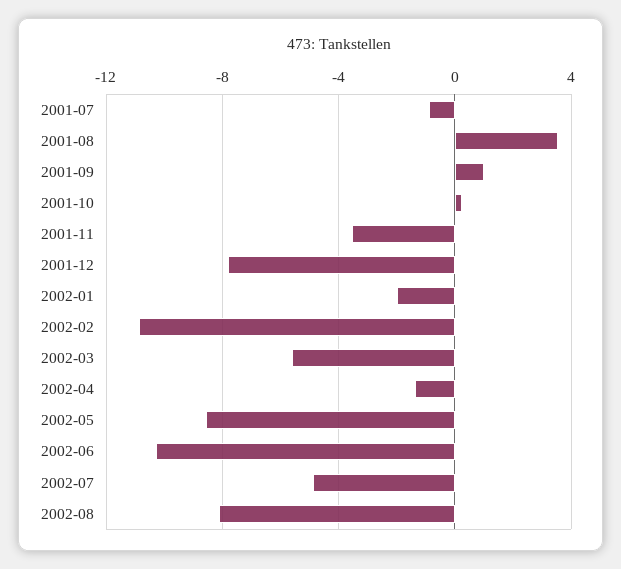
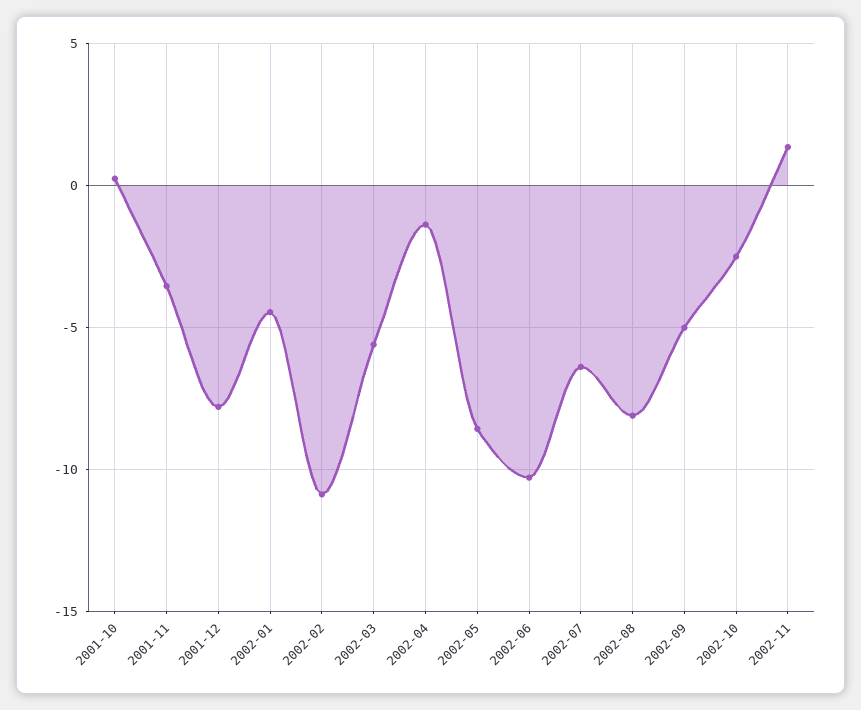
2001-07: -1 -> none
2001-08: 3.5 -> none
2001-09: 1 -> none
2002-01: -2 -> -4.5
2002-07: -5 -> -6.5
2002-09: none -> -5
2002-10: none -> -2.5
2002-11: none -> 1.5

